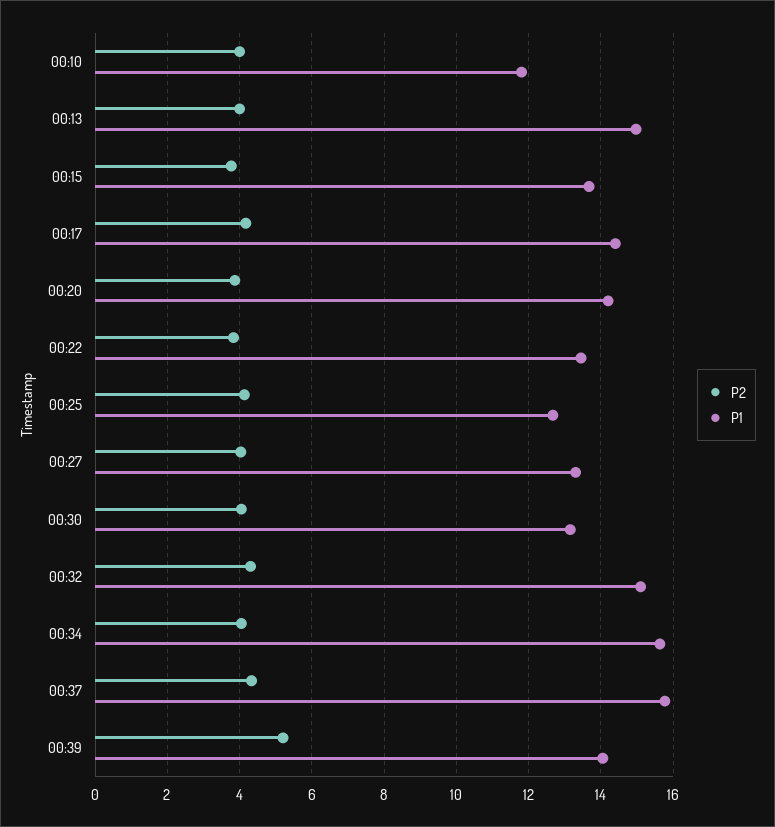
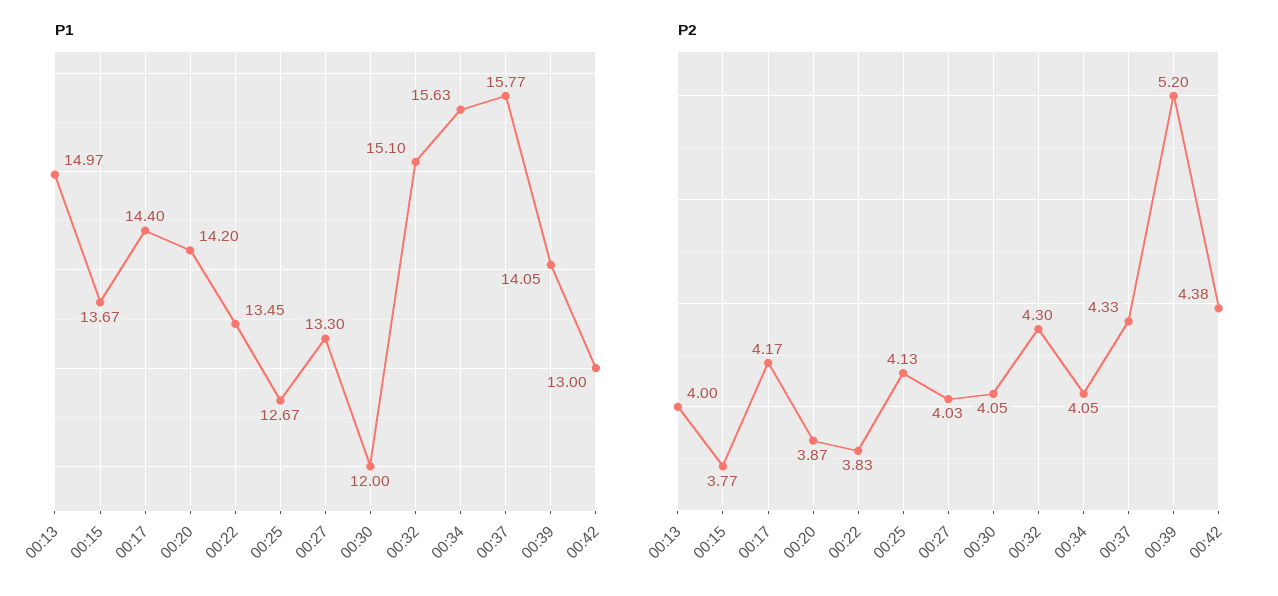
P2, 00:10: 4 -> none
P1, 00:10: 11.8 -> none
P1, 00:30: 13.2 -> 12
P1, 00:42: none -> 13
P2, 00:42: none -> 4.38

